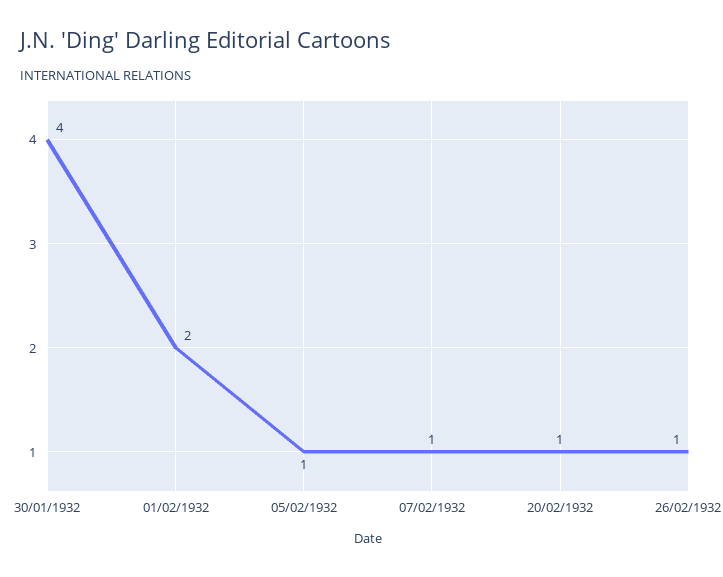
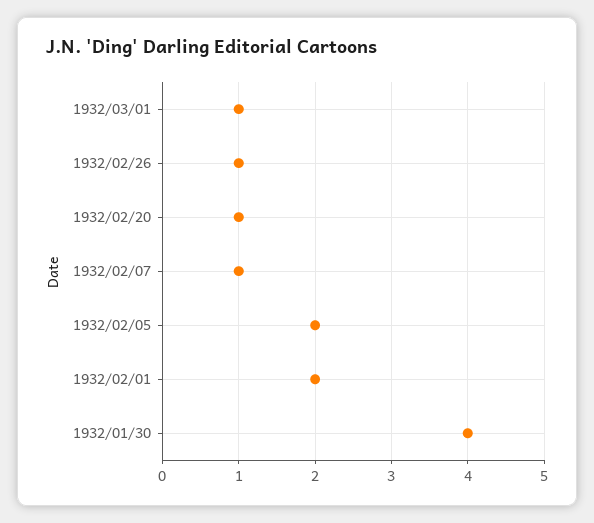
05/02/1932: 1 -> 2
1932/03/01: none -> 1

